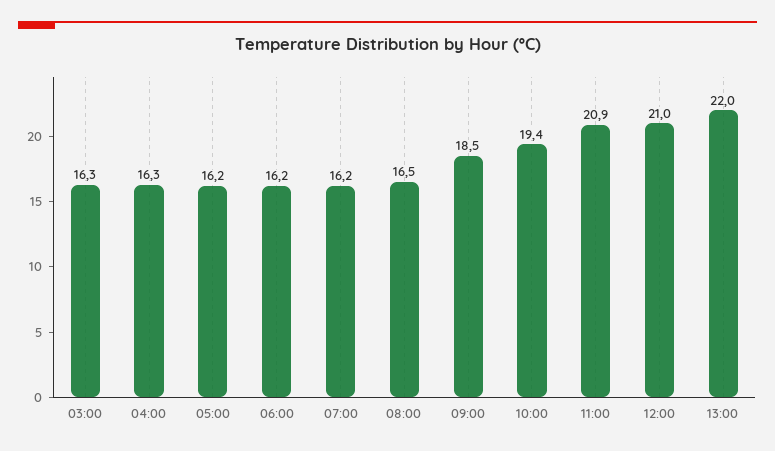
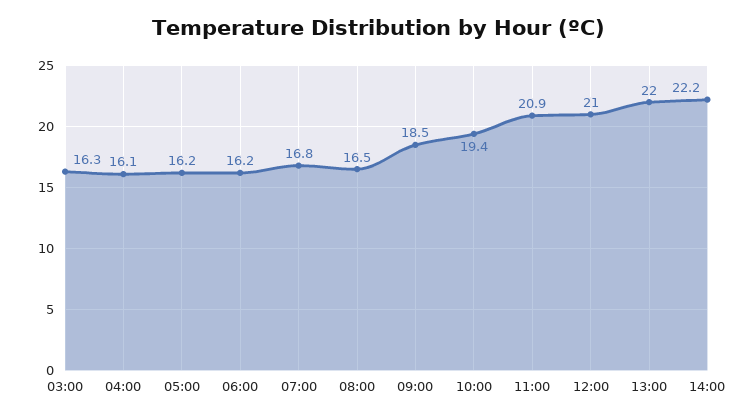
04:00: 16.3 -> 16.1
07:00: 16.2 -> 16.8
14:00: none -> 22.2

